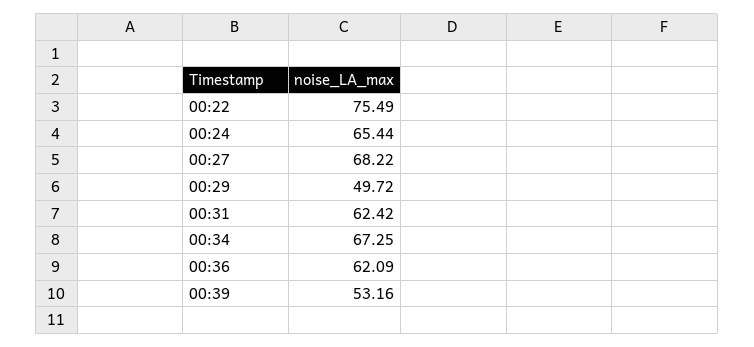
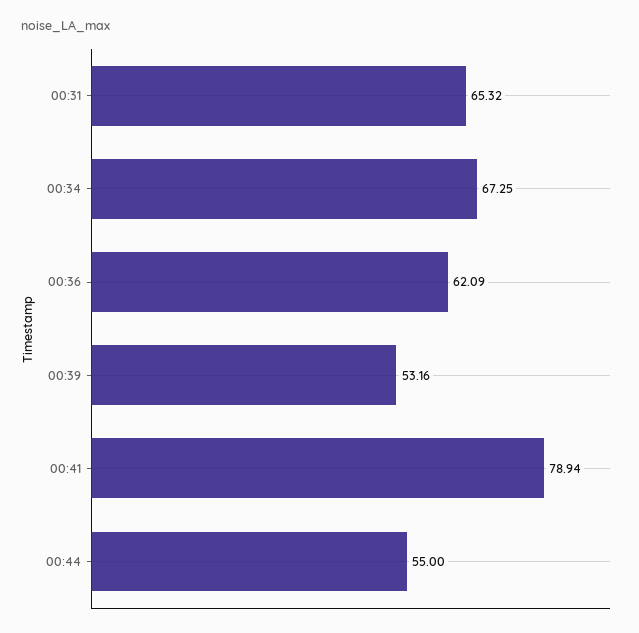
00:22: 75.49 -> none
00:24: 65.44 -> none
00:27: 68.22 -> none
00:29: 49.72 -> none
00:31: 62.42 -> 65.32
00:41: none -> 78.94
00:44: none -> 55

